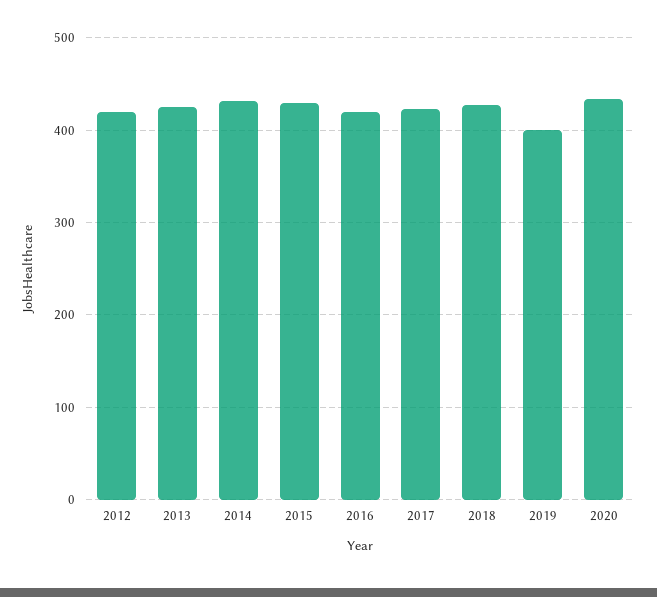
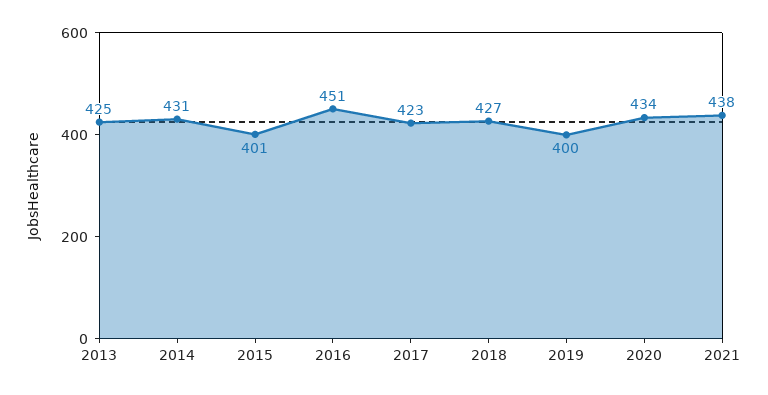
2012: 420 -> none
2015: 430 -> 401
2016: 420 -> 451
2021: none -> 438

